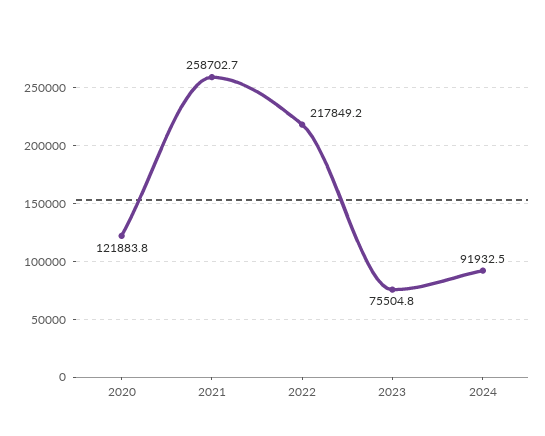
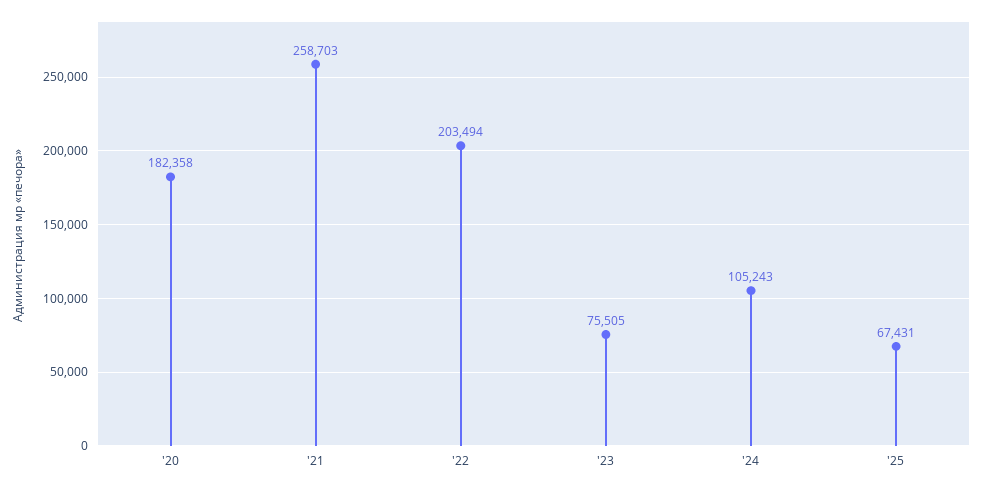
2020: 121883.8 -> 182358
2022: 217849.2 -> 203494
2024: 91932.5 -> 105243
'25: none -> 67431

